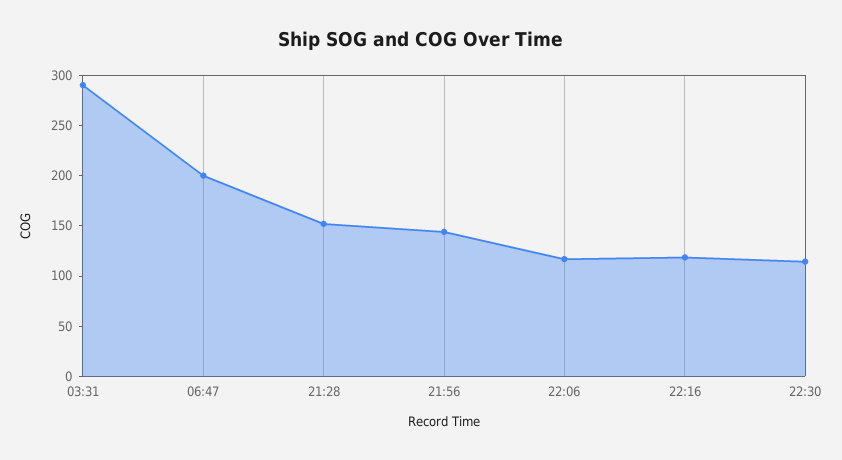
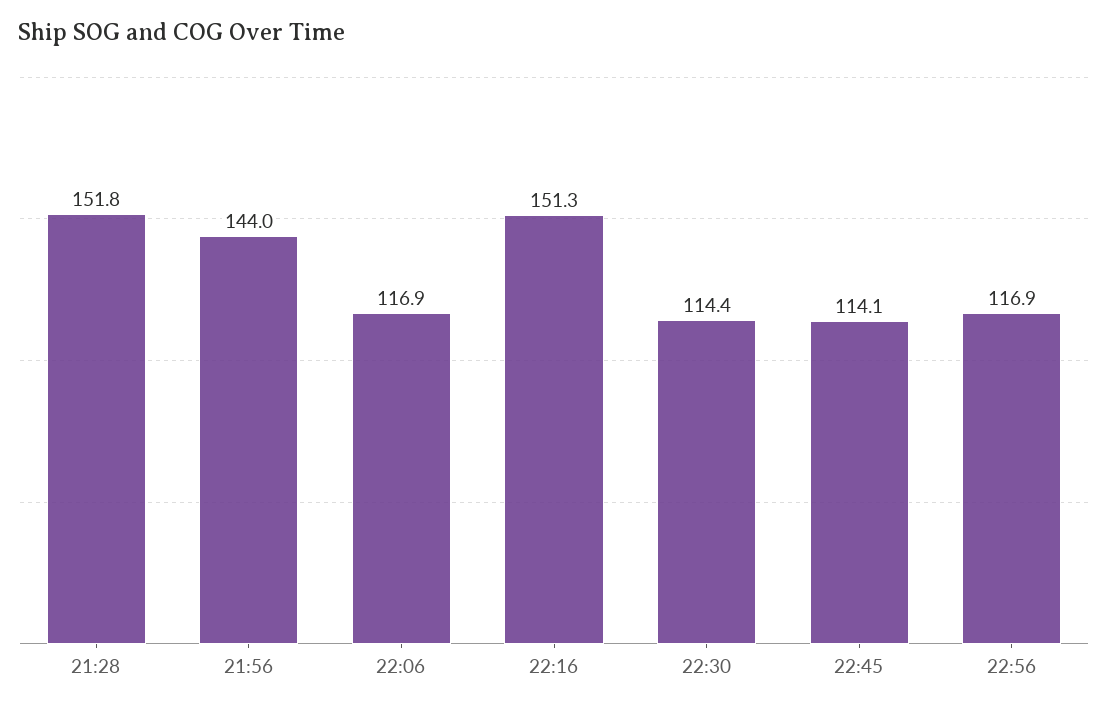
03:31: 290 -> none
06:47: 200 -> none
22:16: 120 -> 151.3
22:45: none -> 114.1
22:56: none -> 116.9

